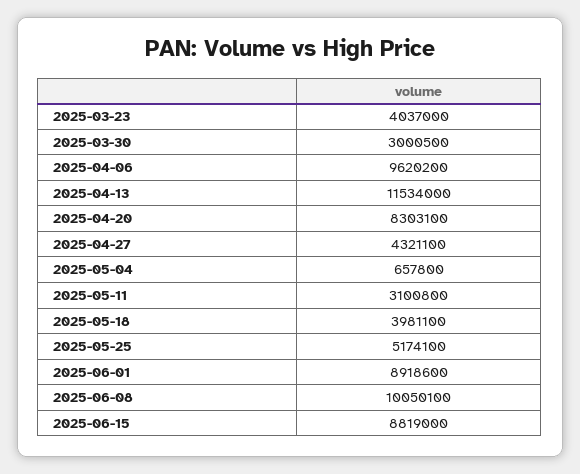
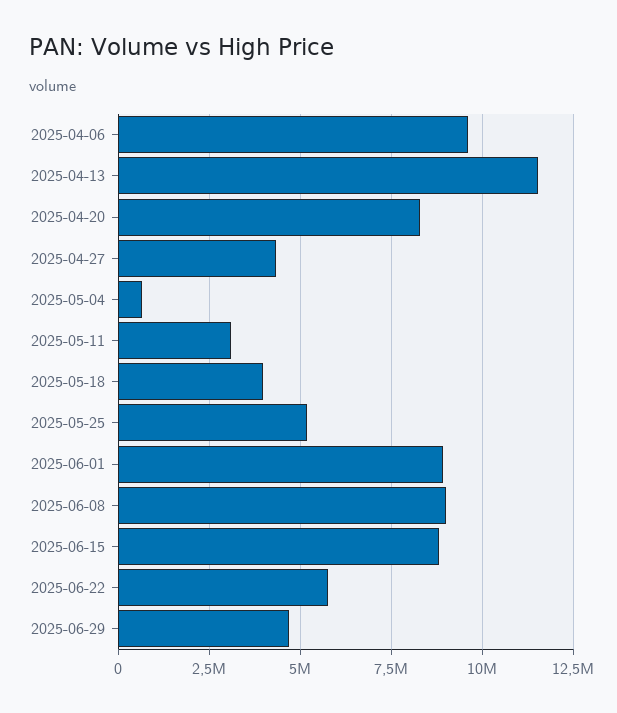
2025-03-23: 4037000 -> none
2025-03-30: 3000500 -> none
2025-06-08: 10050100 -> 9000000
2025-06-22: none -> 5750000
2025-06-29: none -> 4750000

